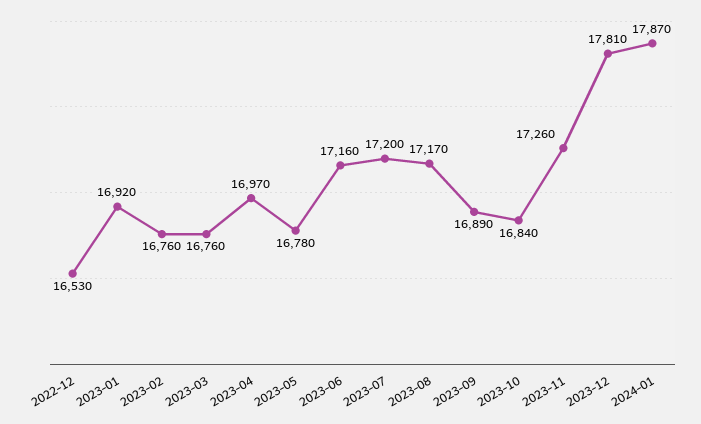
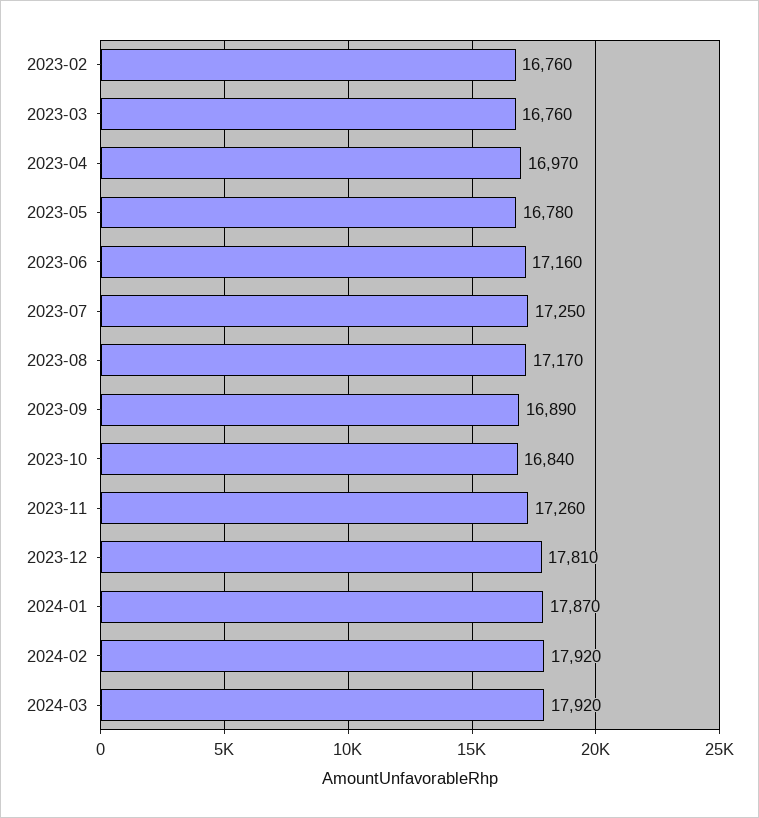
2022-12: 16530 -> none
2023-01: 16920 -> none
2023-07: 17200 -> 17250
2024-02: none -> 17920
2024-03: none -> 17920

